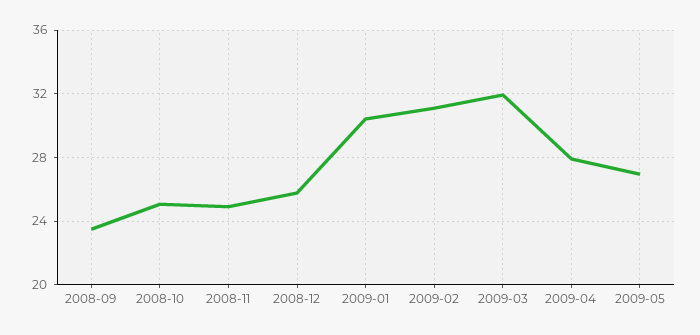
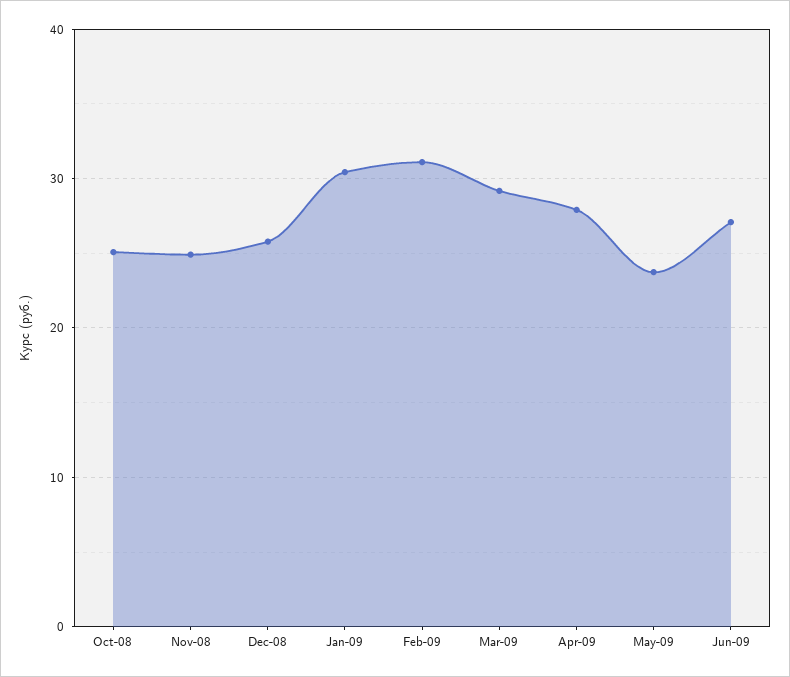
2008-09: 23.5 -> none
2009-03: 32 -> 29
2009-05: 27 -> 24
Jun-09: none -> 27

